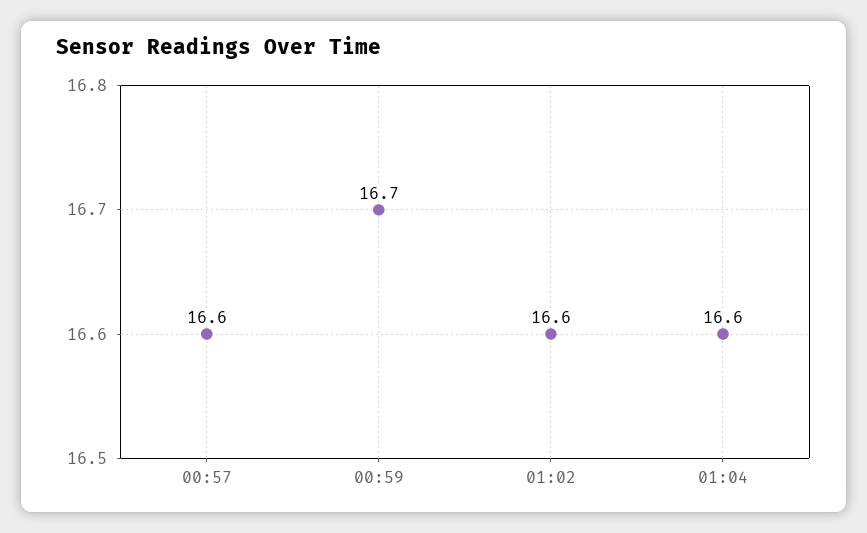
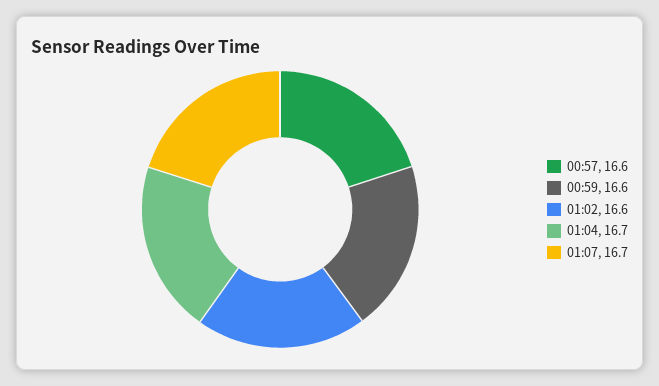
00:59: 16.7 -> 16.6
01:04: 16.6 -> 16.7
01:07: none -> 16.7

